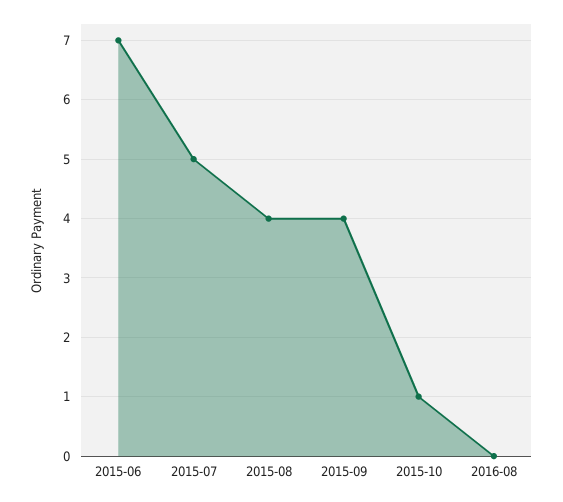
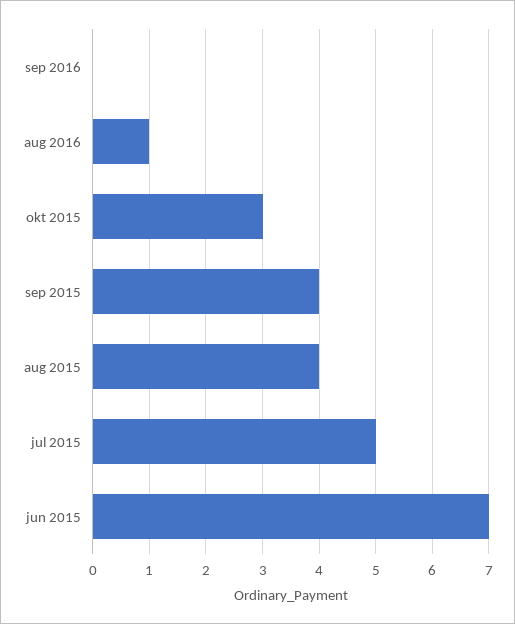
2015-10: 1 -> 3
2016-08: 0 -> 1
sep 2016: none -> 0

